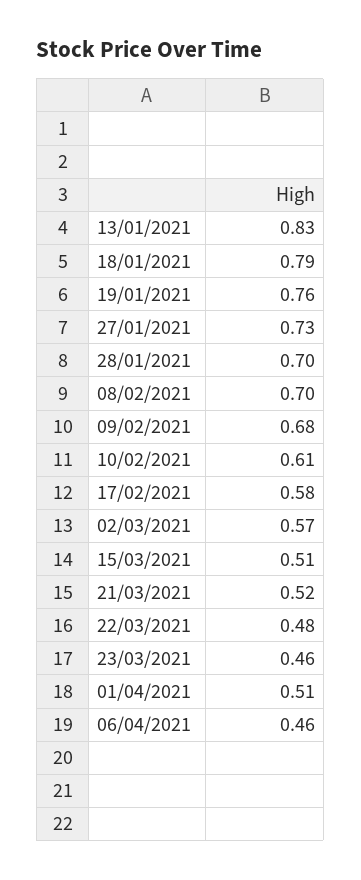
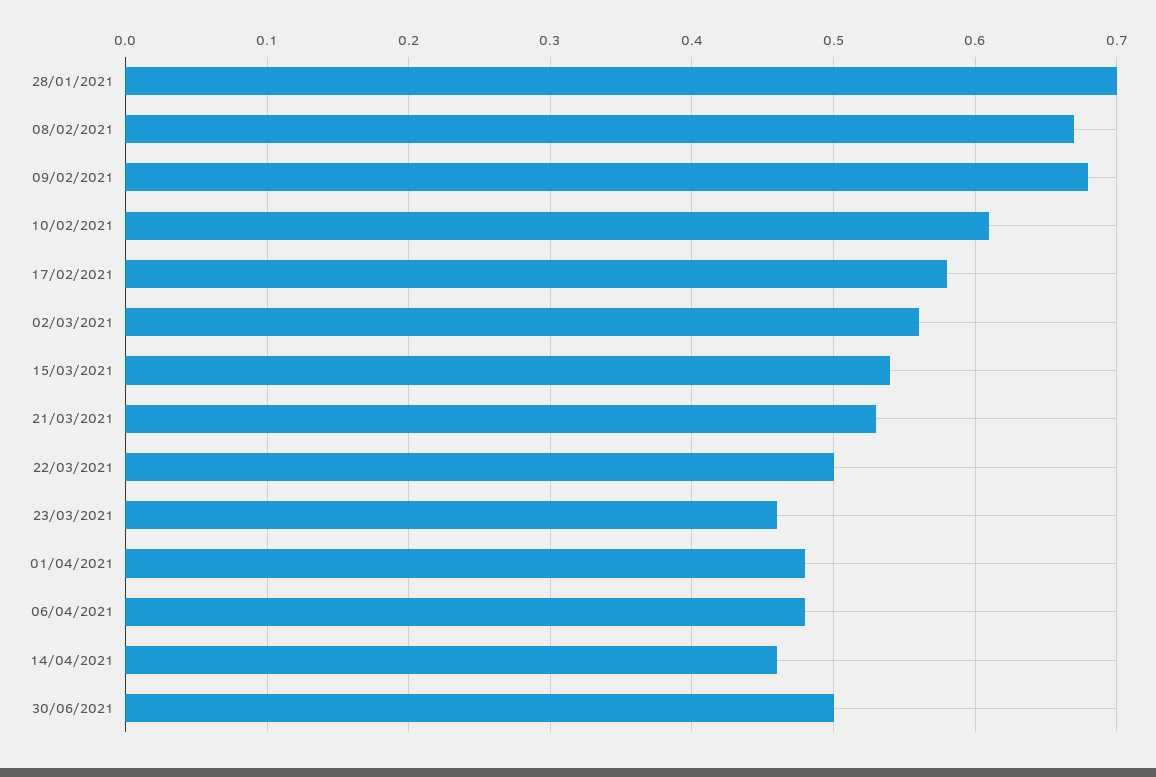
13/01/2021: 0.83 -> none
18/01/2021: 0.79 -> none
19/01/2021: 0.76 -> none
27/01/2021: 0.73 -> none
08/02/2021: 0.7 -> 0.67
02/03/2021: 0.57 -> 0.56
15/03/2021: 0.51 -> 0.54
21/03/2021: 0.52 -> 0.53
22/03/2021: 0.48 -> 0.5
01/04/2021: 0.51 -> 0.48
06/04/2021: 0.46 -> 0.48
14/04/2021: none -> 0.46
30/06/2021: none -> 0.5

